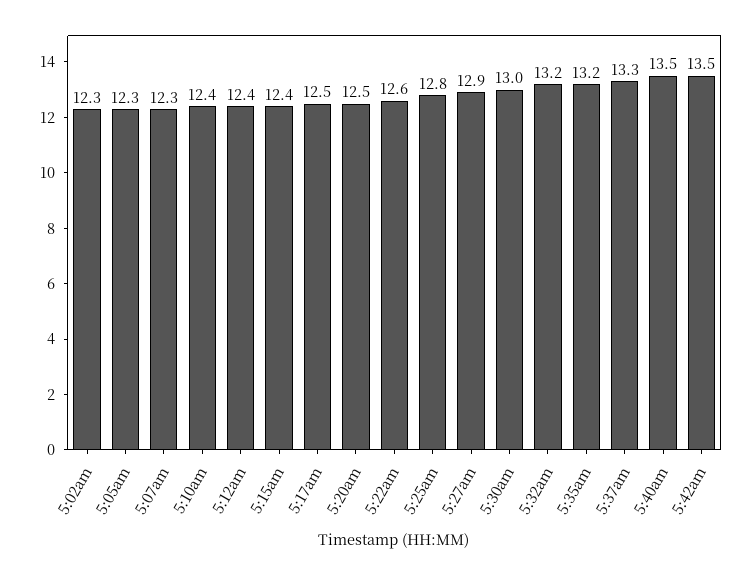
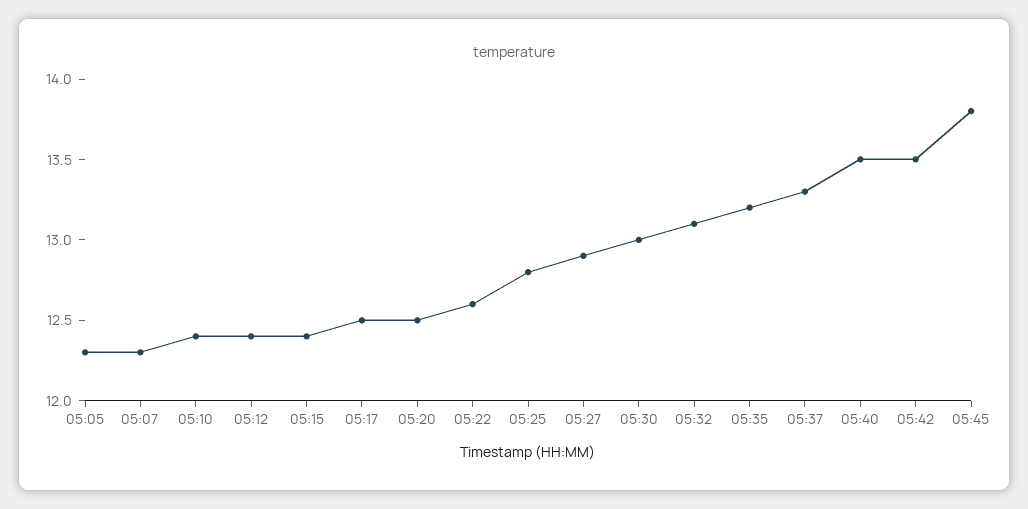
5:02am: 12.3 -> none
5:32am: 13.2 -> 13.1
05:45: none -> 13.8

